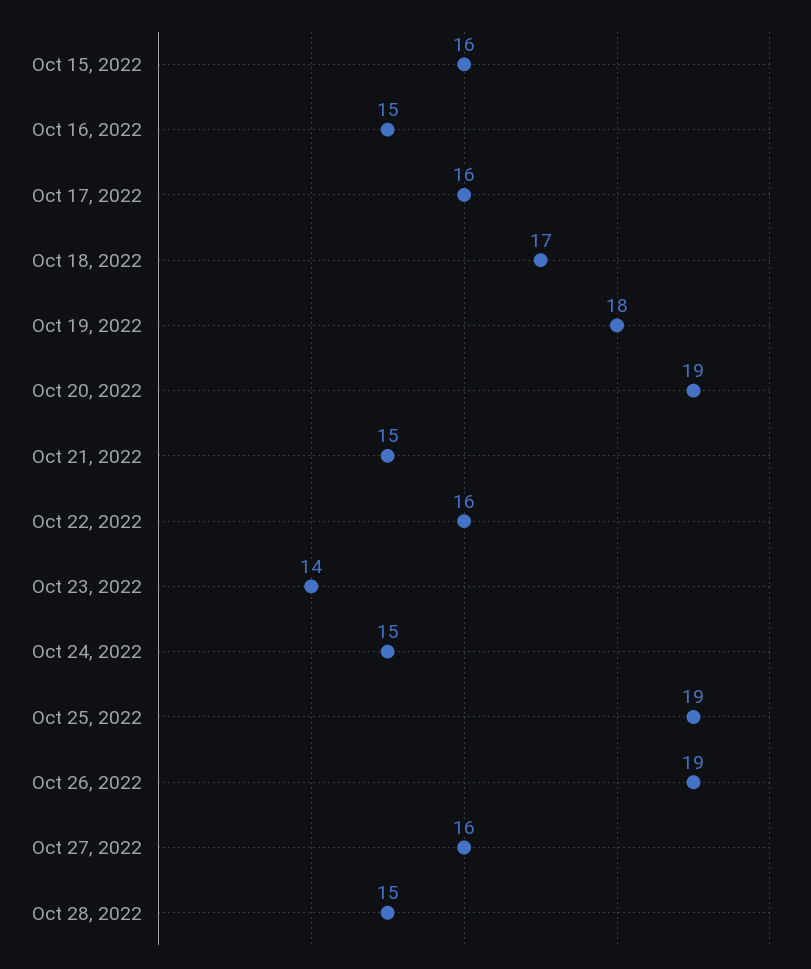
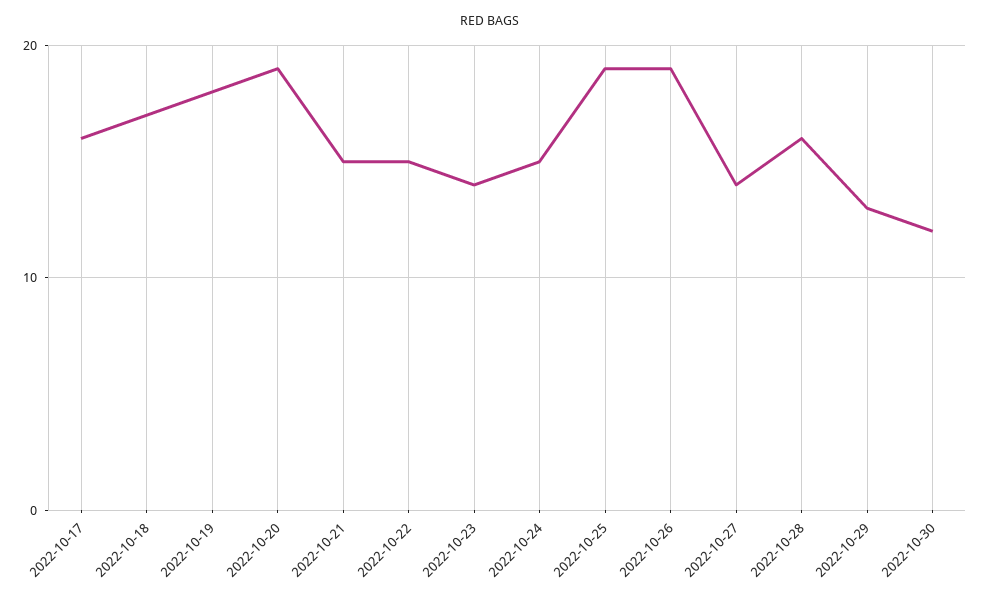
Oct 15, 2022: 16 -> none
Oct 16, 2022: 15 -> none
Oct 22, 2022: 16 -> 15
Oct 27, 2022: 16 -> 14
Oct 28, 2022: 15 -> 16
2022-10-29: none -> 13
2022-10-30: none -> 12

